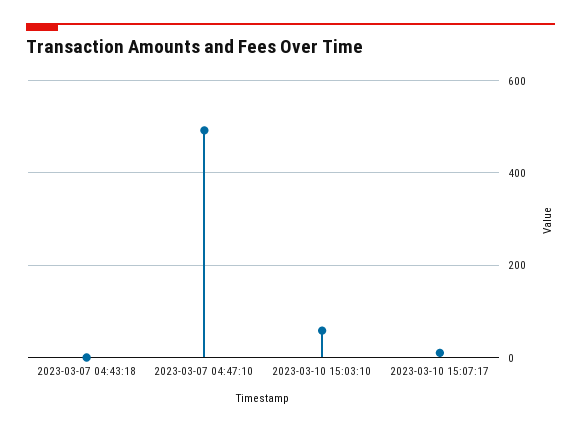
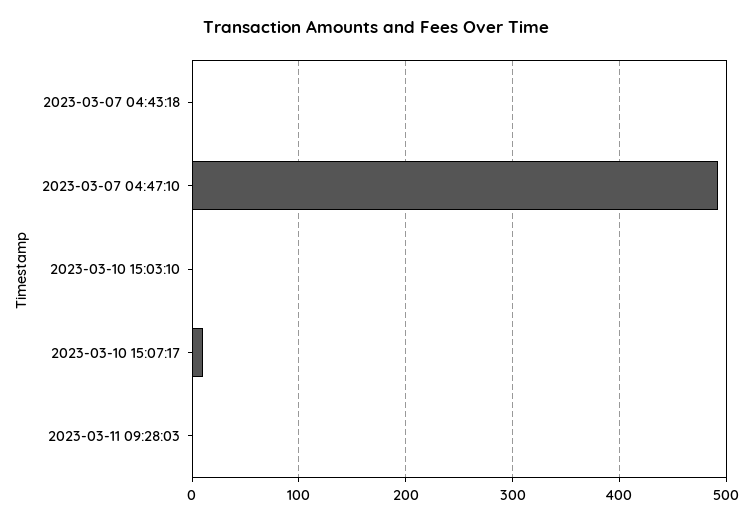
2023-03-10 15:03:10: 60 -> 0
2023-03-11 09:28:03: none -> 0

